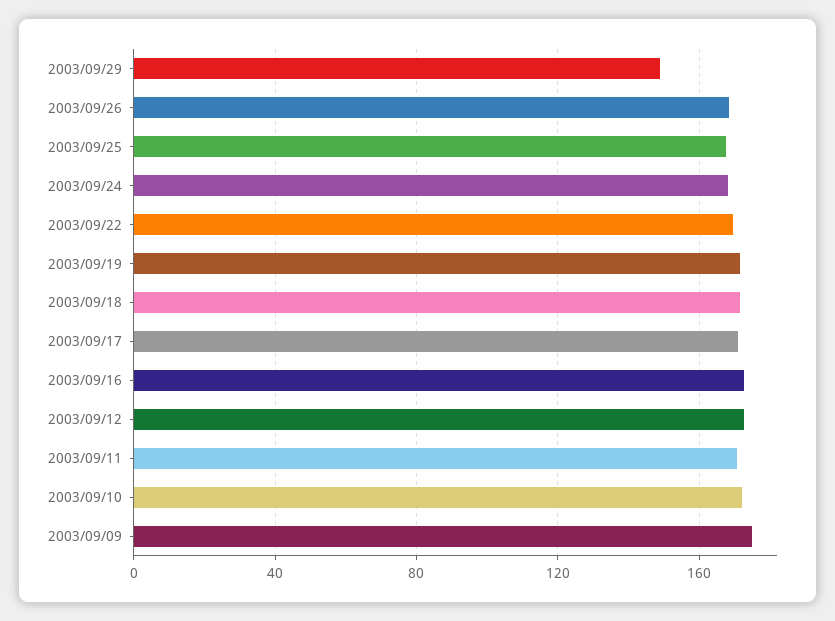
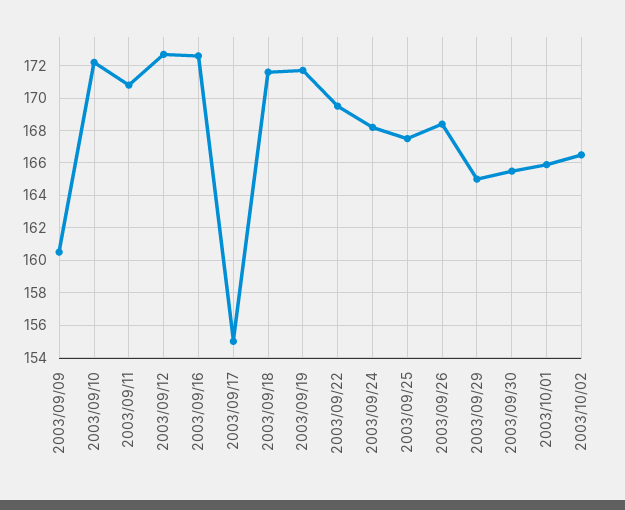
2003/09/29: 150 -> 165
2003/09/17: 170 -> 155
2003/09/09: 175 -> 160.5
2003/09/30: none -> 165.5
2003/10/01: none -> 166
2003/10/02: none -> 166.5

